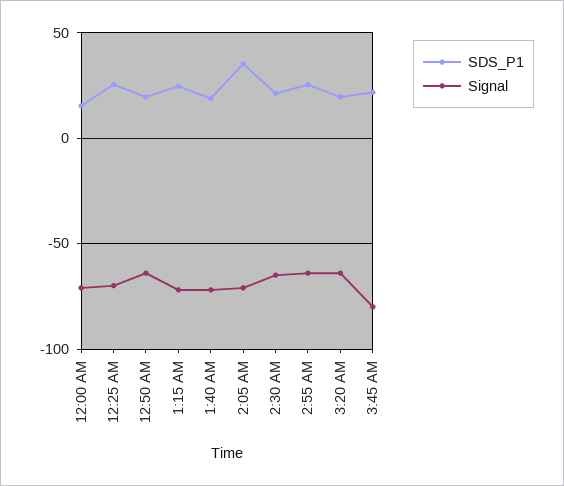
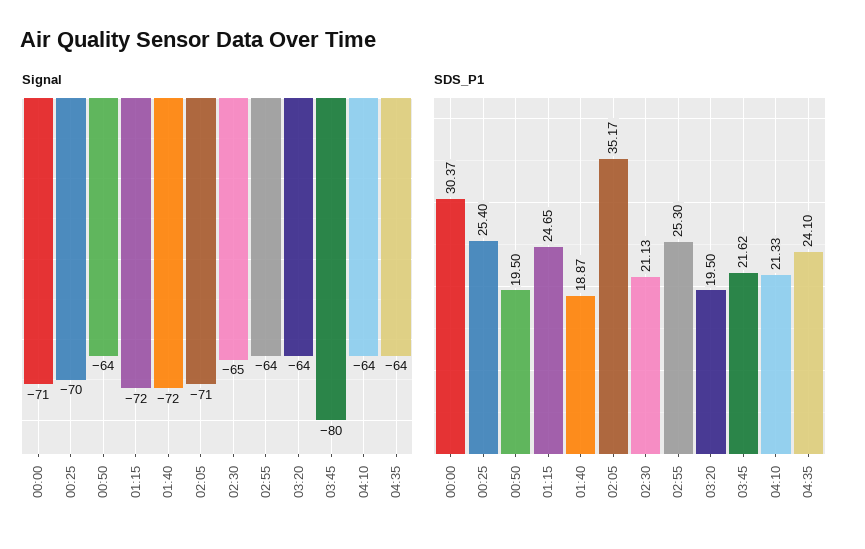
SDS_P1, 12:00 AM: 15 -> 30.37
Signal, 04:10: none -> -64
Signal, 04:35: none -> -64
SDS_P1, 04:10: none -> 21.33
SDS_P1, 04:35: none -> 24.1

